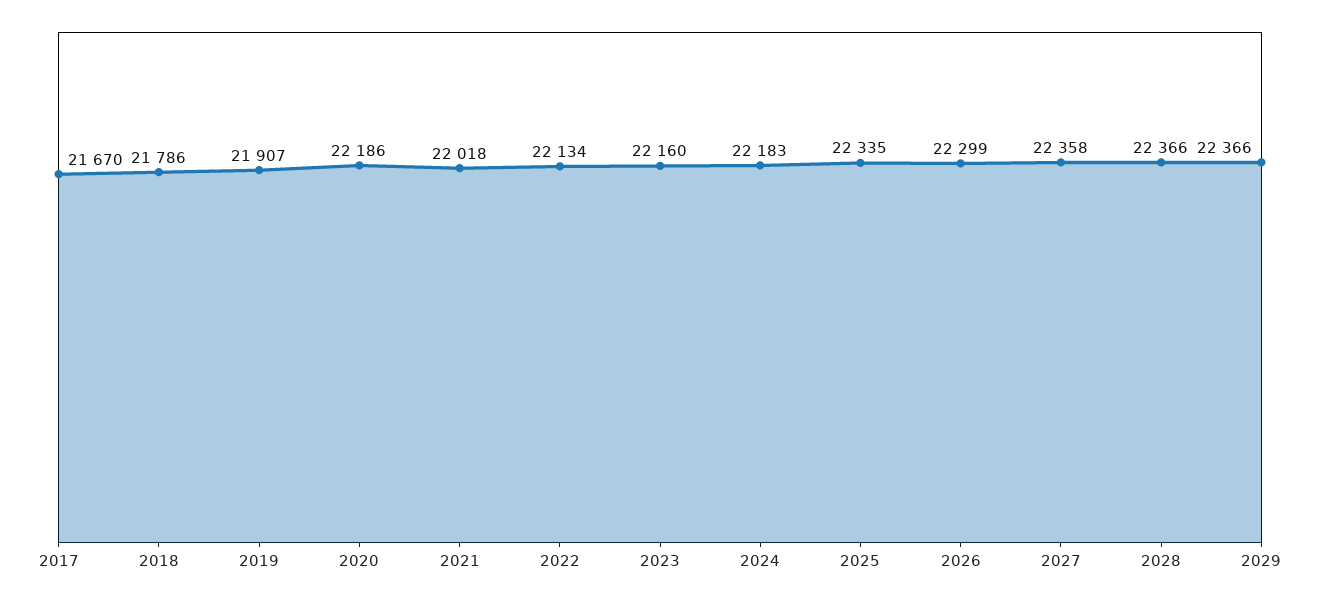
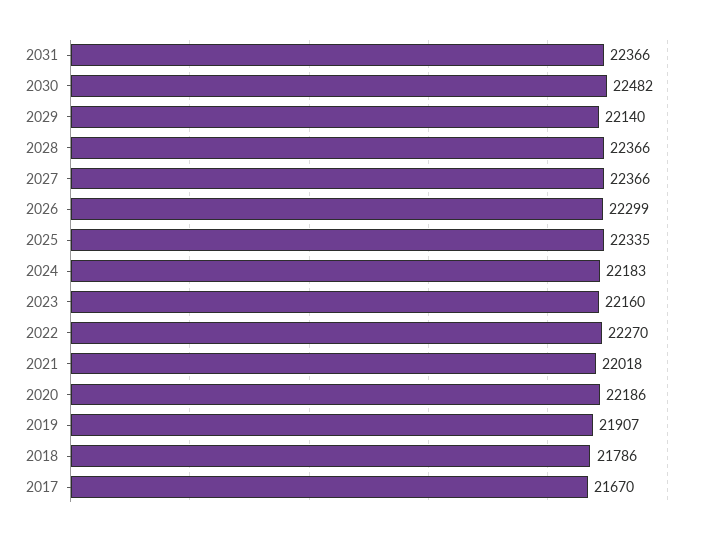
2022: 22134 -> 22270
2027: 22358 -> 22366
2029: 22366 -> 22140
2031: none -> 22366
2030: none -> 22482

